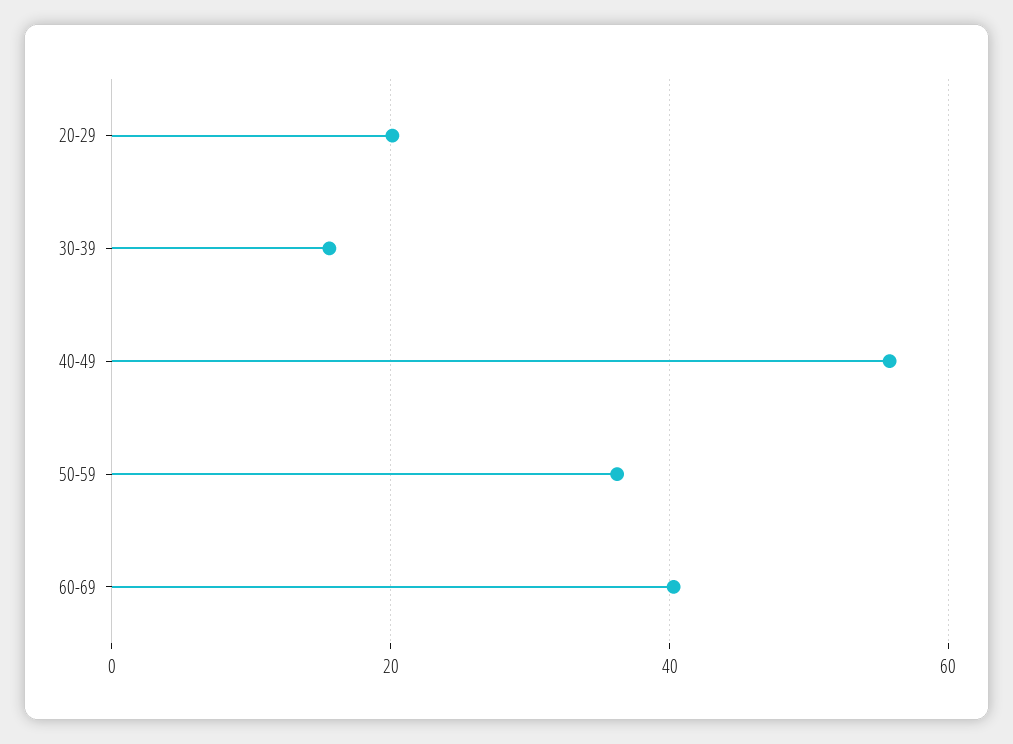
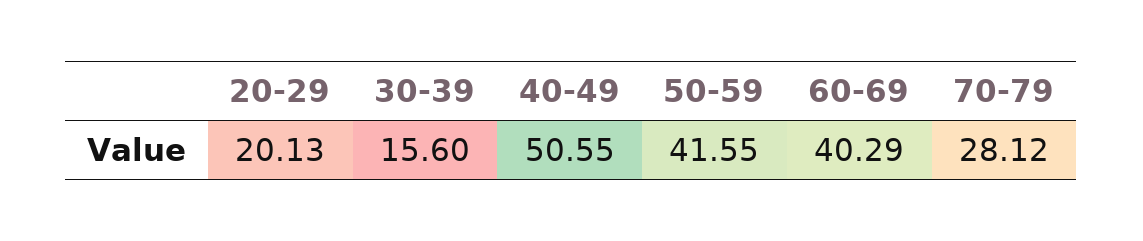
40-49: 56 -> 50.55
50-59: 36 -> 41.55
70-79: none -> 28.12

